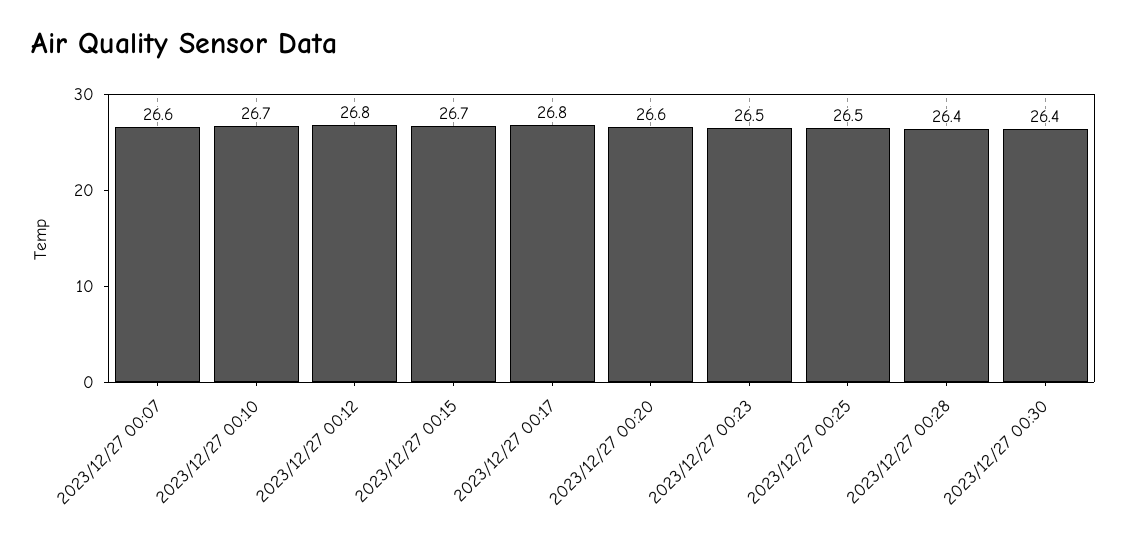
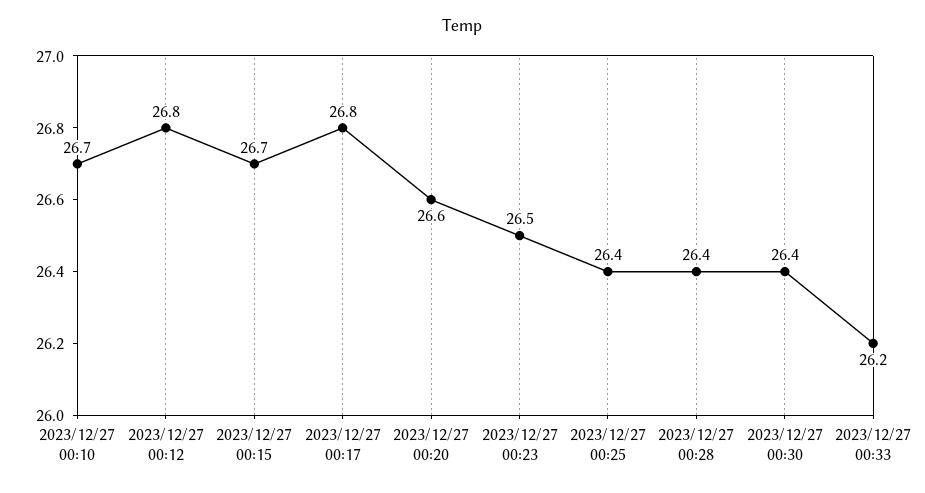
2023/12/27 00:07: 26.6 -> none
2023/12/27 00:25: 26.5 -> 26.4
2023/12/27 00:33: none -> 26.2

